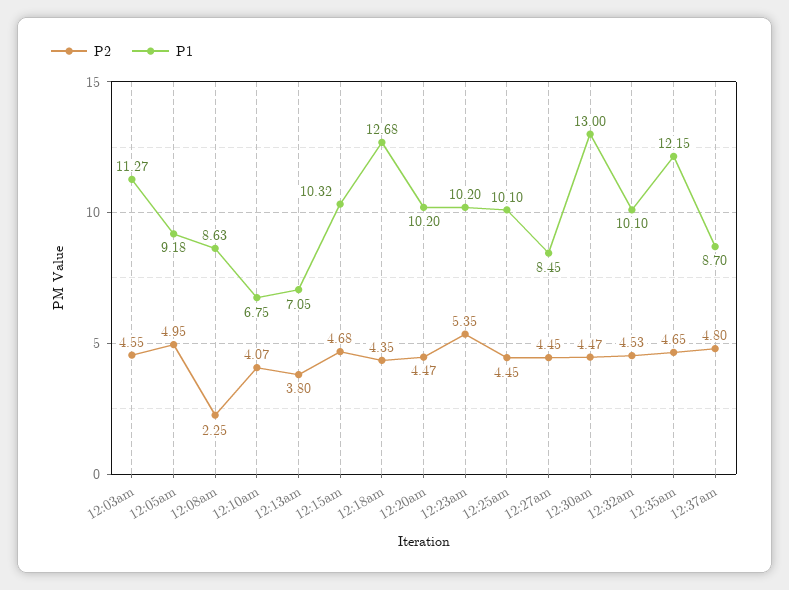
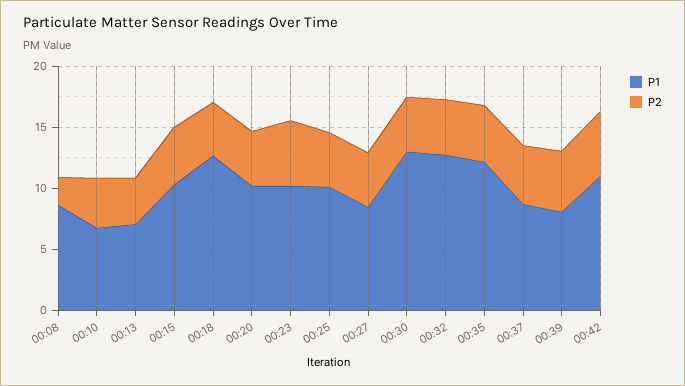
P2, 12:03am: 4.55 -> none
P1, 12:03am: 11.27 -> none
P2, 12:05am: 4.95 -> none
P1, 12:05am: 9.18 -> none
P1, 12:32am: 10.1 -> 13
P1, 00:39: none -> 8
P2, 00:39: none -> 5
P1, 00:42: none -> 11
P2, 00:42: none -> 5

